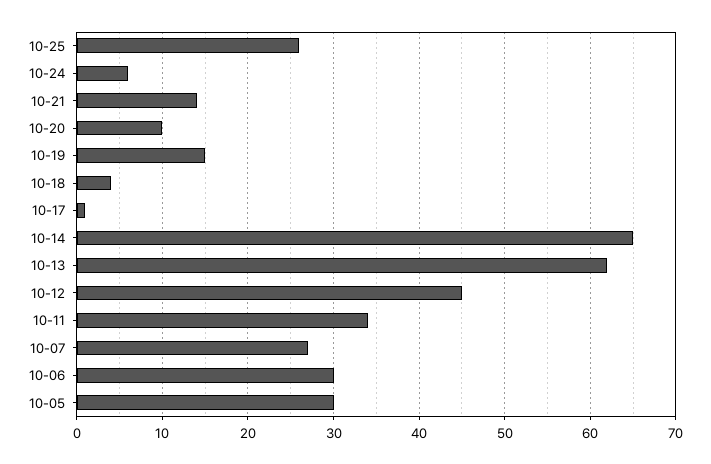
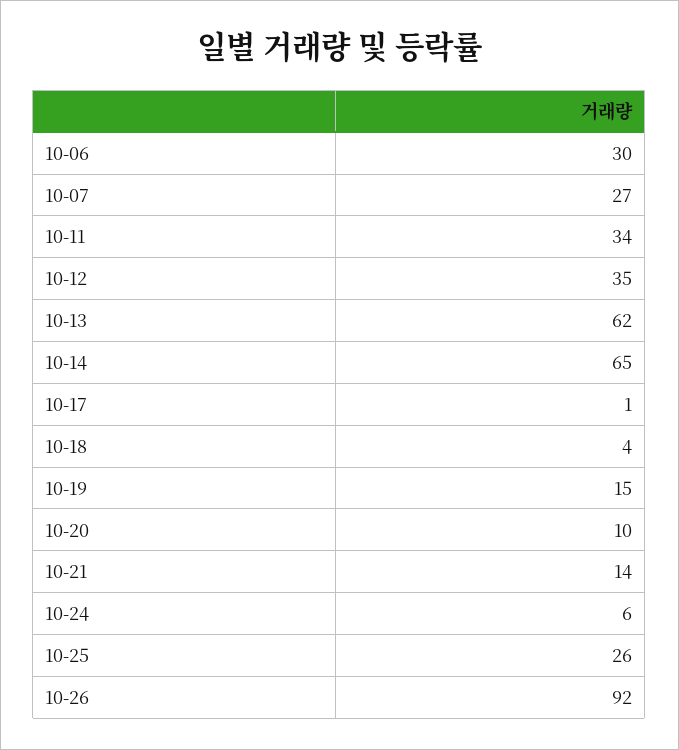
10-12: 45 -> 35
10-05: 30 -> none
10-26: none -> 92

